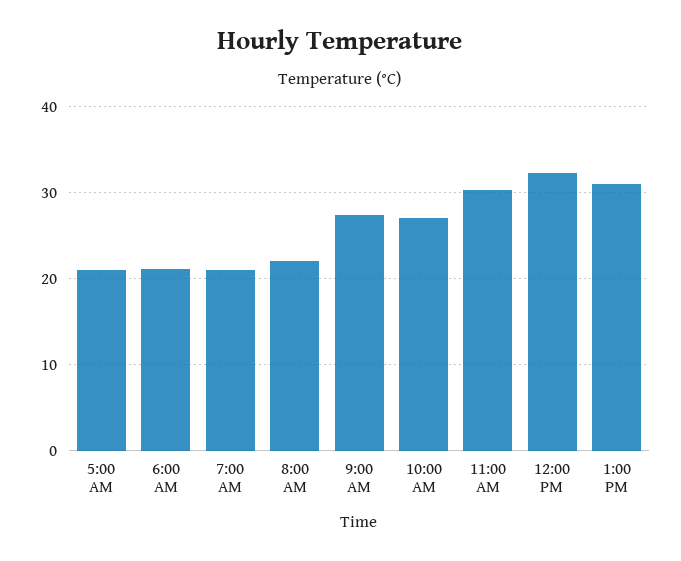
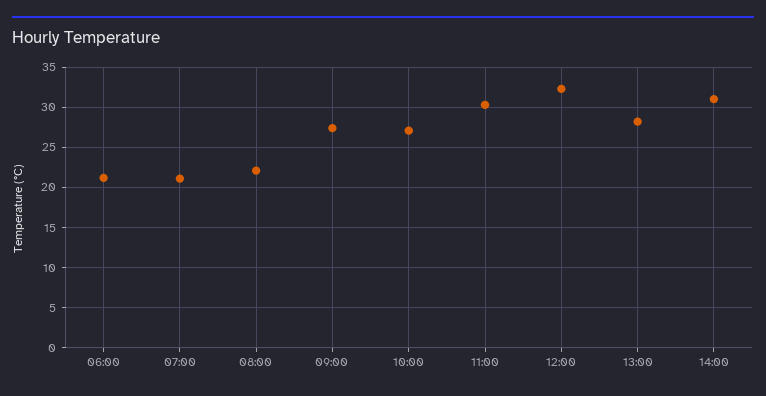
5:00 AM: 21 -> none
1:00 PM: 31 -> 28
14:00: none -> 31

